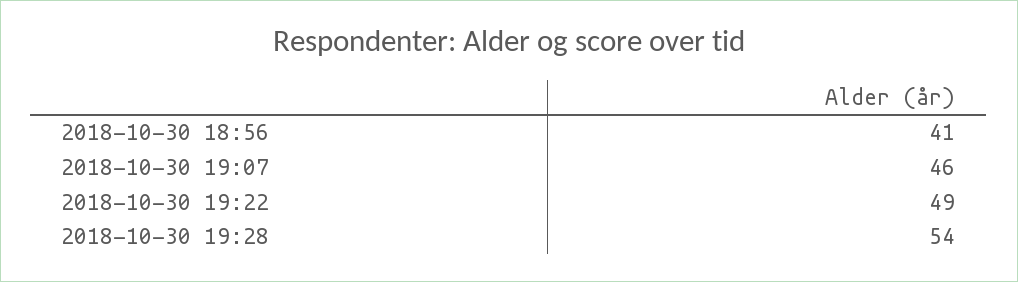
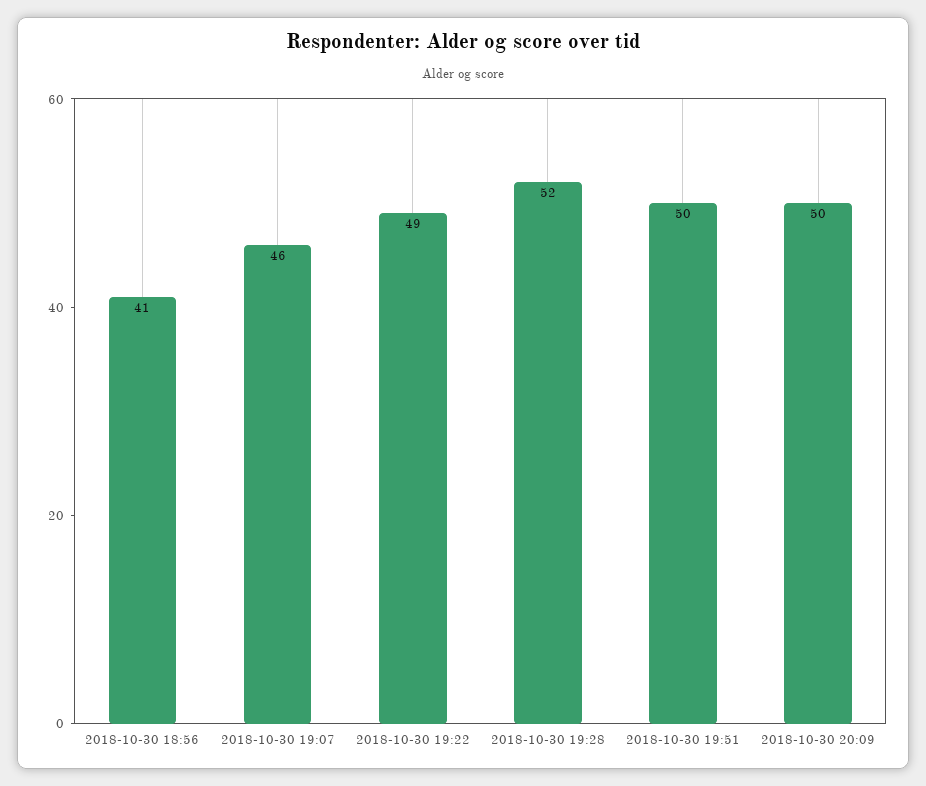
2018-10-30 19:28: 54 -> 52
2018-10-30 19:51: none -> 50
2018-10-30 20:09: none -> 50

